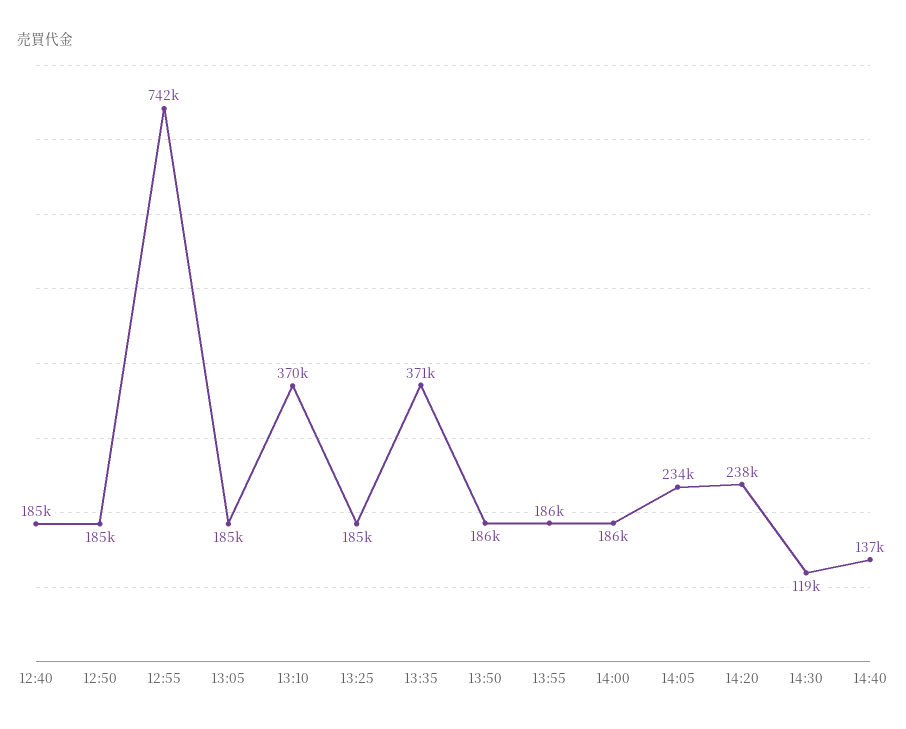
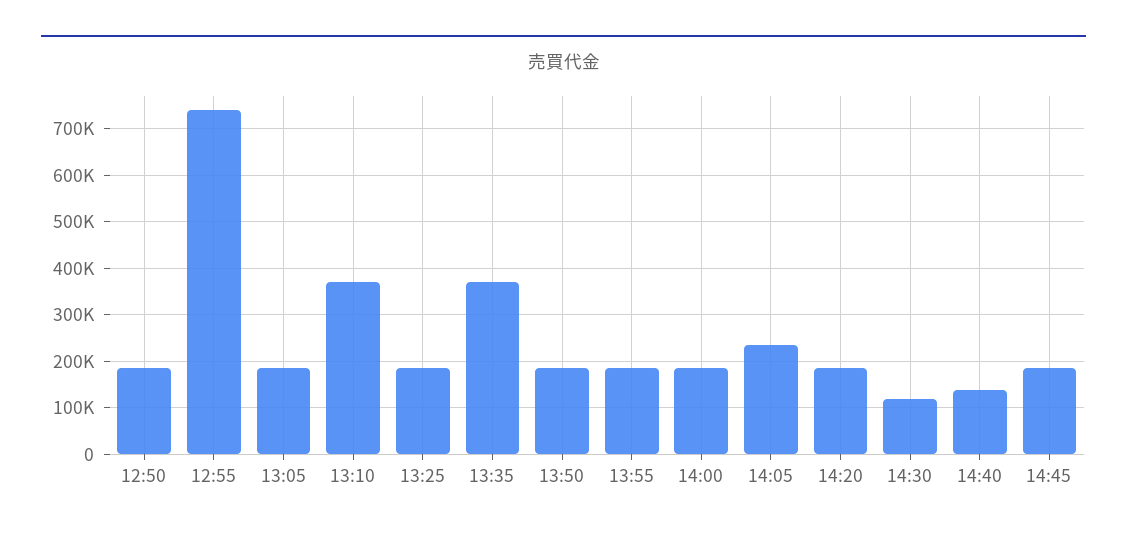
12:40: 185000 -> none
14:20: 238000 -> 180000
14:45: none -> 180000

